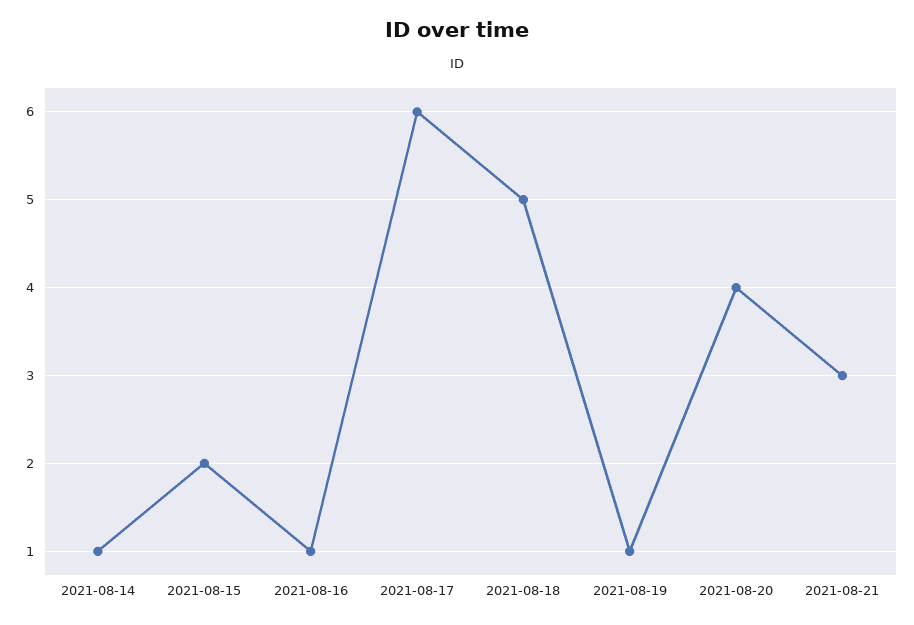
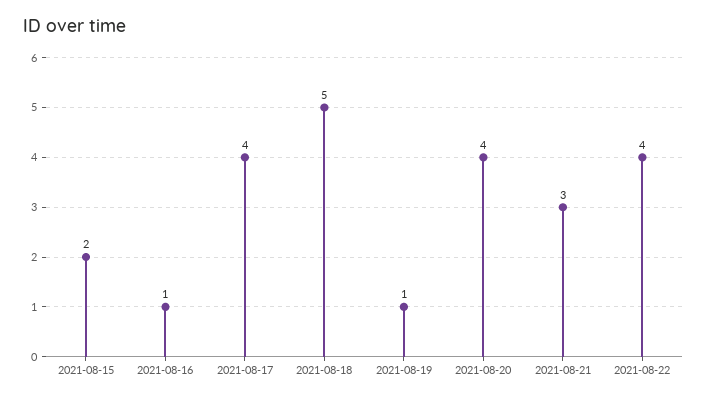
2021-08-14: 1 -> none
2021-08-17: 6 -> 4
2021-08-22: none -> 4

